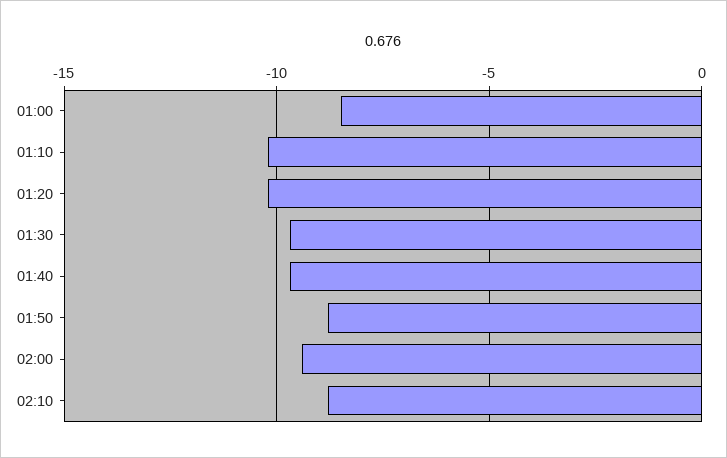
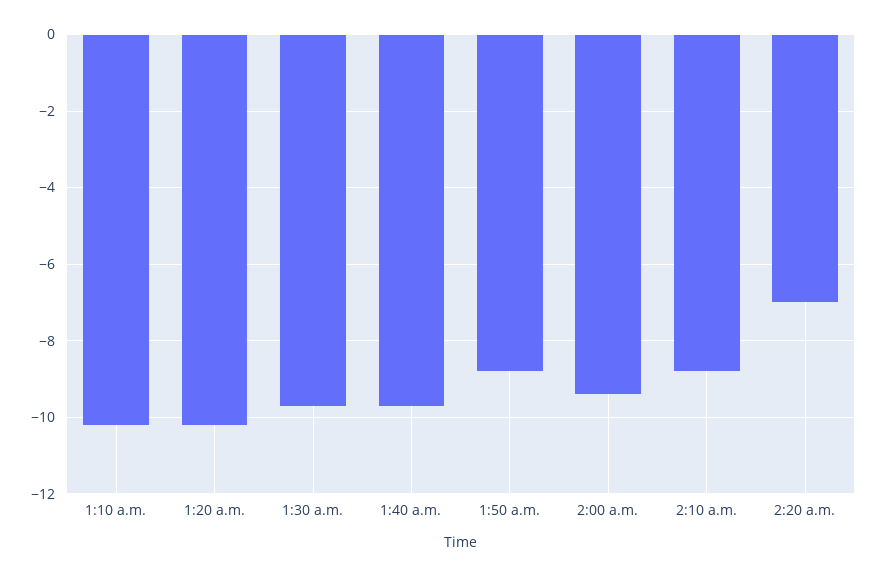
01:00: -8.5 -> none
2:20 a.m.: none -> -7

